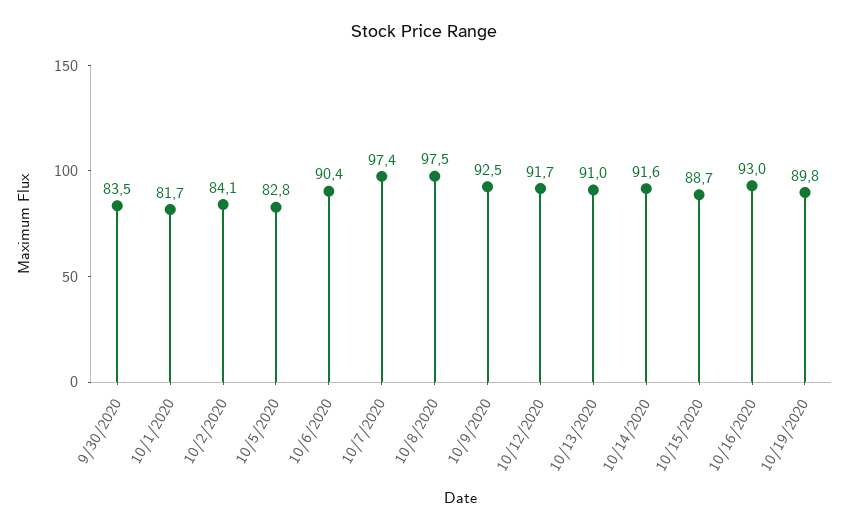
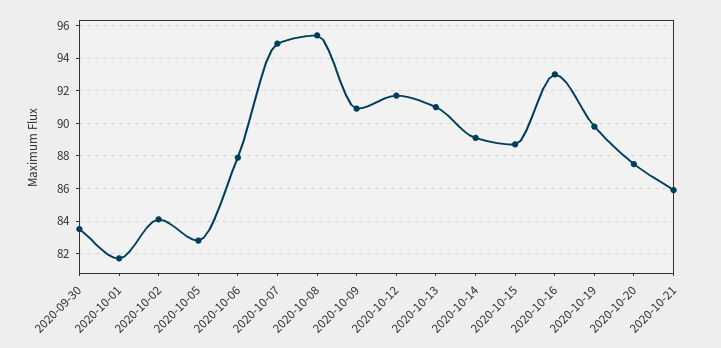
10/6/2020: 90.4 -> 88
10/7/2020: 97.4 -> 95
10/8/2020: 97.5 -> 95.5
10/9/2020: 92.5 -> 91
10/14/2020: 91.6 -> 89
2020-10-20: none -> 87.5
2020-10-21: none -> 86

